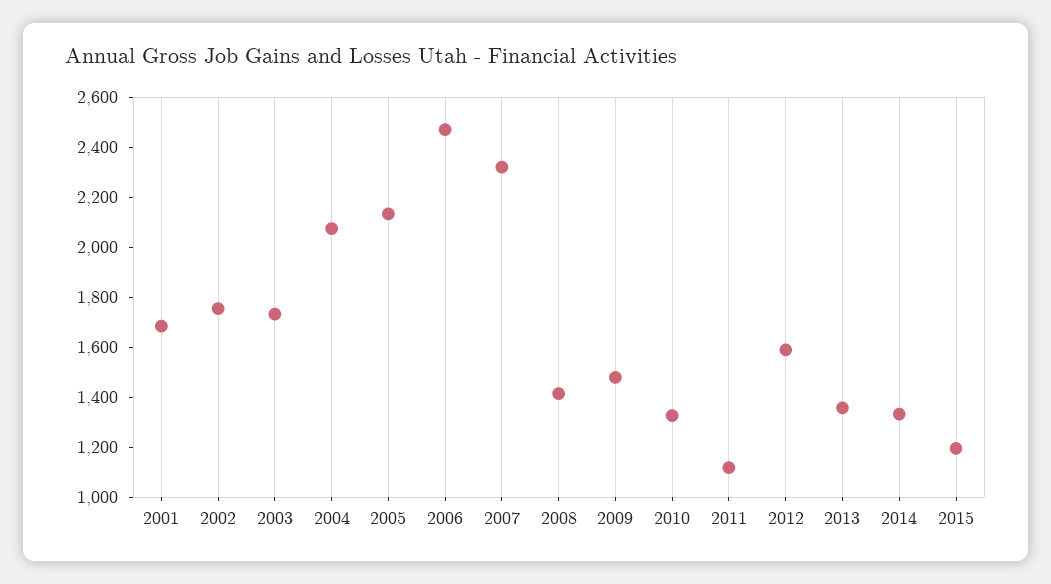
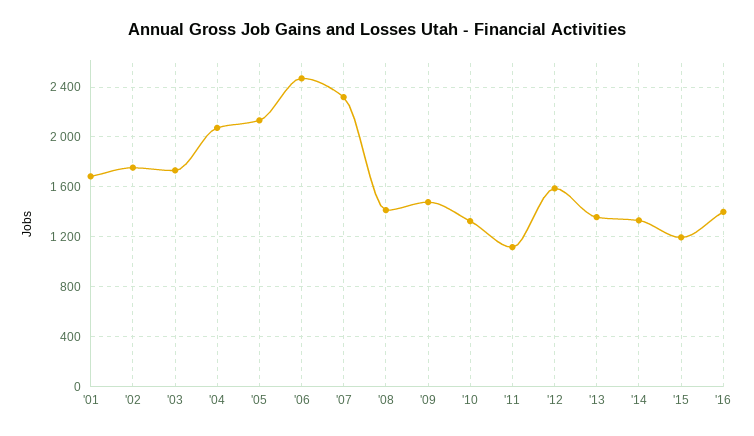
'16: none -> 1400

